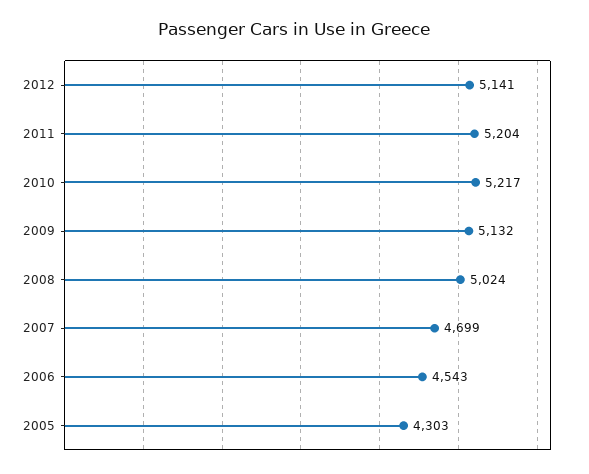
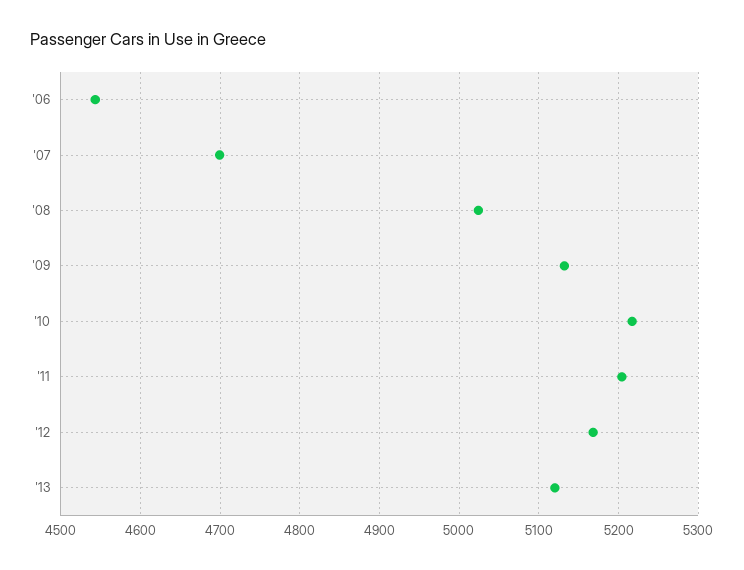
2012: 5141 -> 5170
2005: 4303 -> none
'13: none -> 5120

